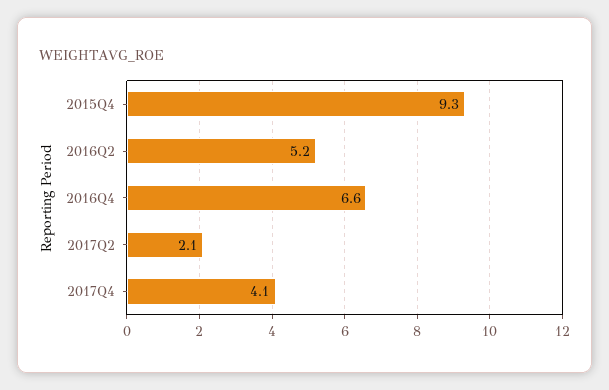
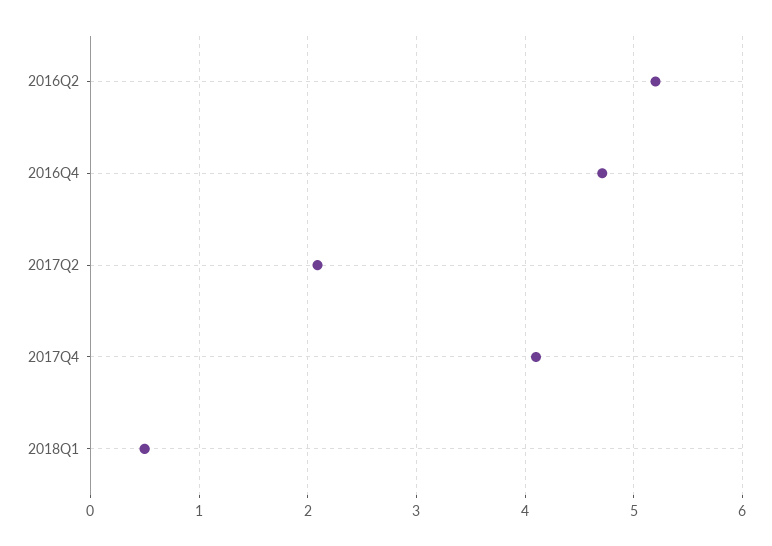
2015Q4: 9.3 -> none
2016Q4: 6.6 -> 4.7
2018Q1: none -> 0.5

